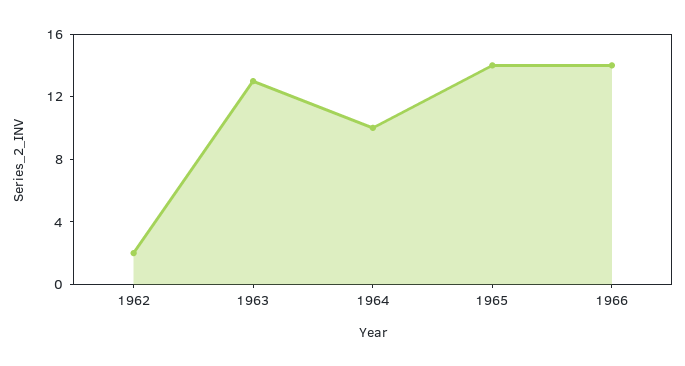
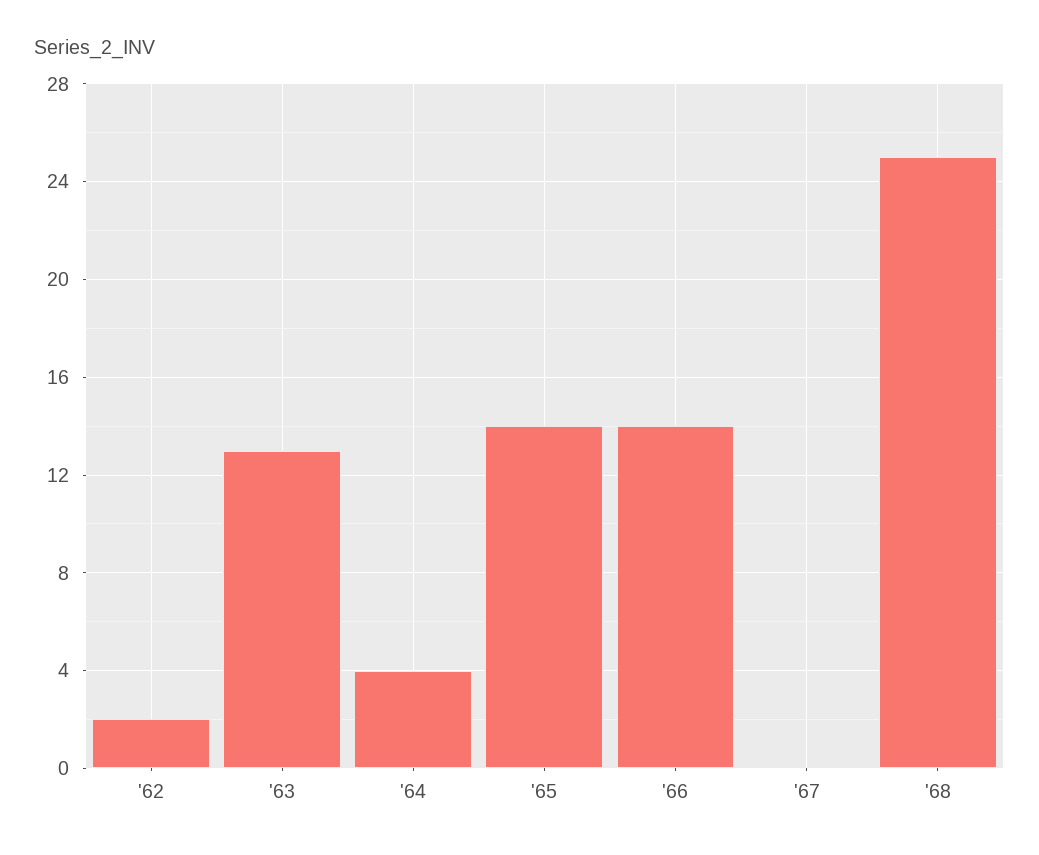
1964: 10 -> 4
'67: none -> 0
'68: none -> 25

